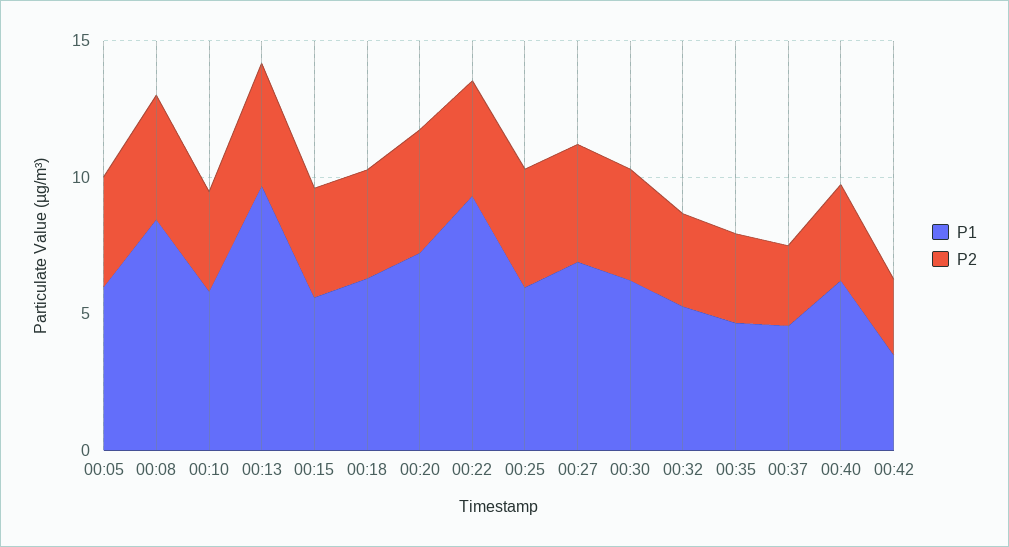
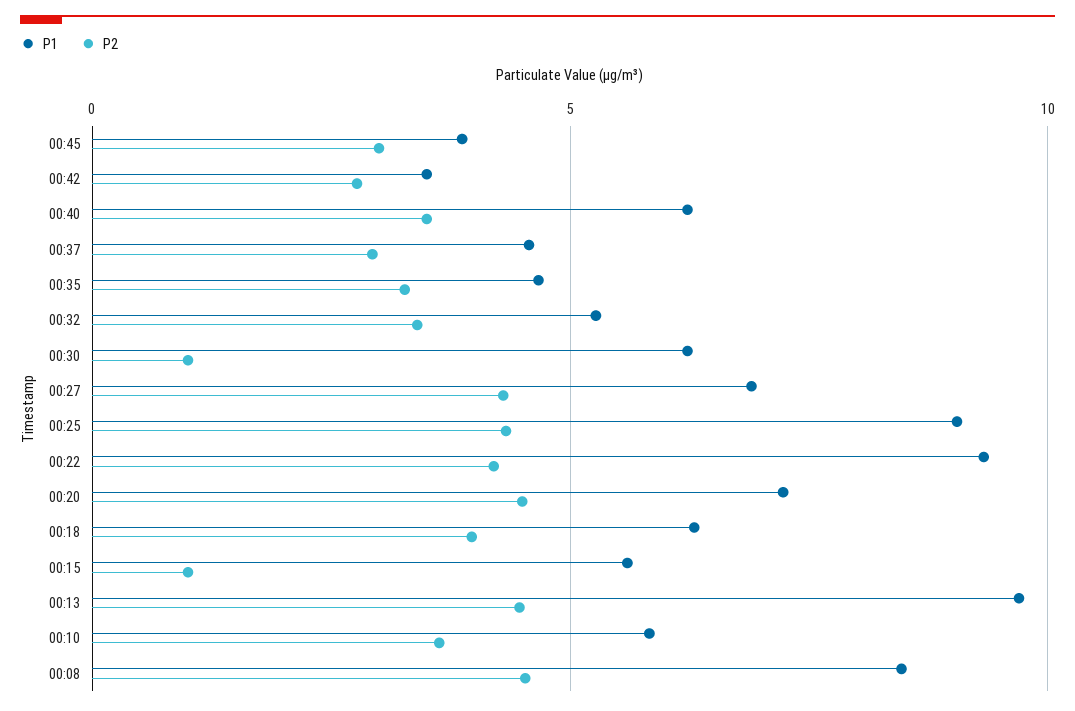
P1, 00:05: 6 -> none
P2, 00:05: 4 -> none
P2, 00:15: 4 -> 1
P1, 00:25: 6 -> 9
P2, 00:30: 4 -> 1
P1, 00:45: none -> 4
P2, 00:45: none -> 3

